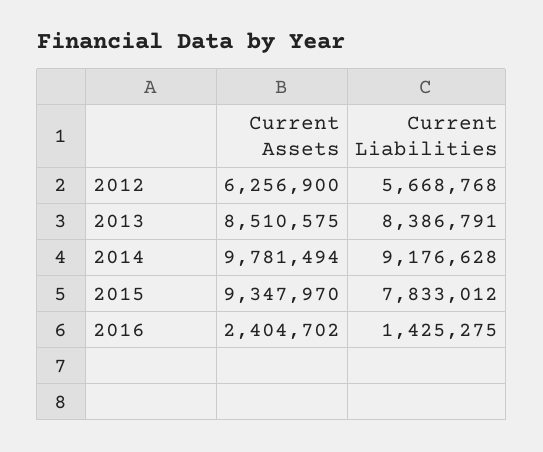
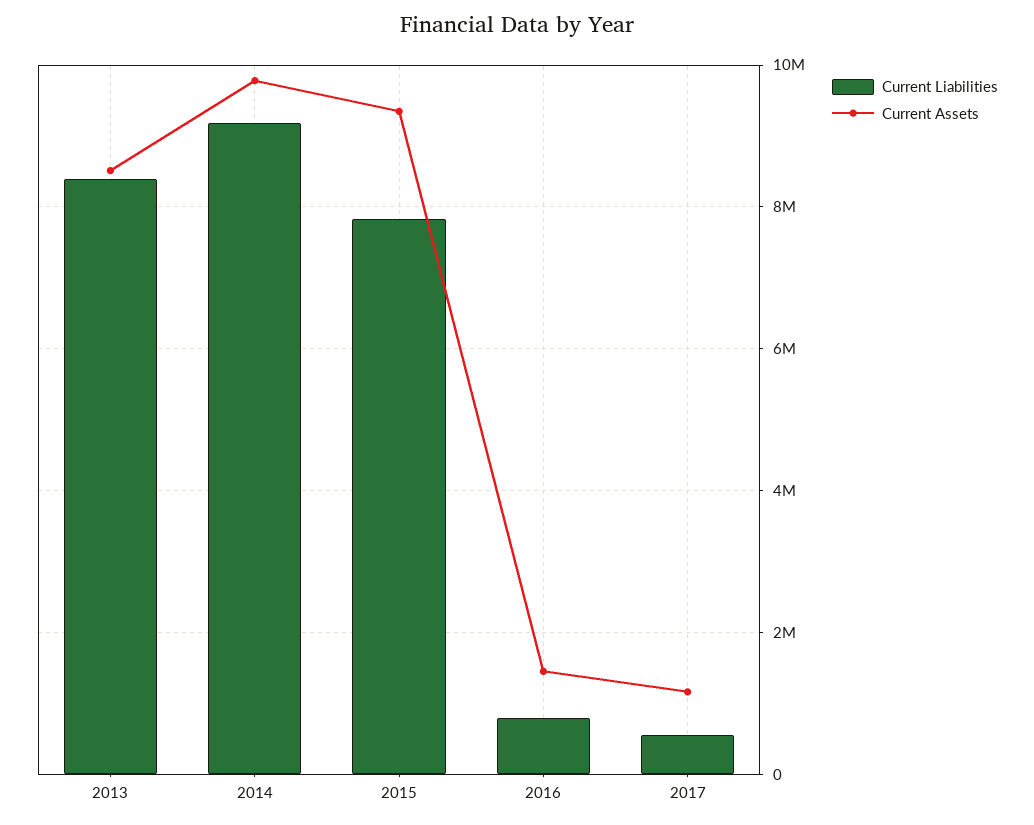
Current Assets, 2012: 6256900 -> none
Current Liabilities, 2012: 5668768 -> none
Current Assets, 2016: 2404702 -> 1400000
Current Liabilities, 2016: 1425275 -> 800000
Current Liabilities, 2017: none -> 600000
Current Assets, 2017: none -> 1200000

